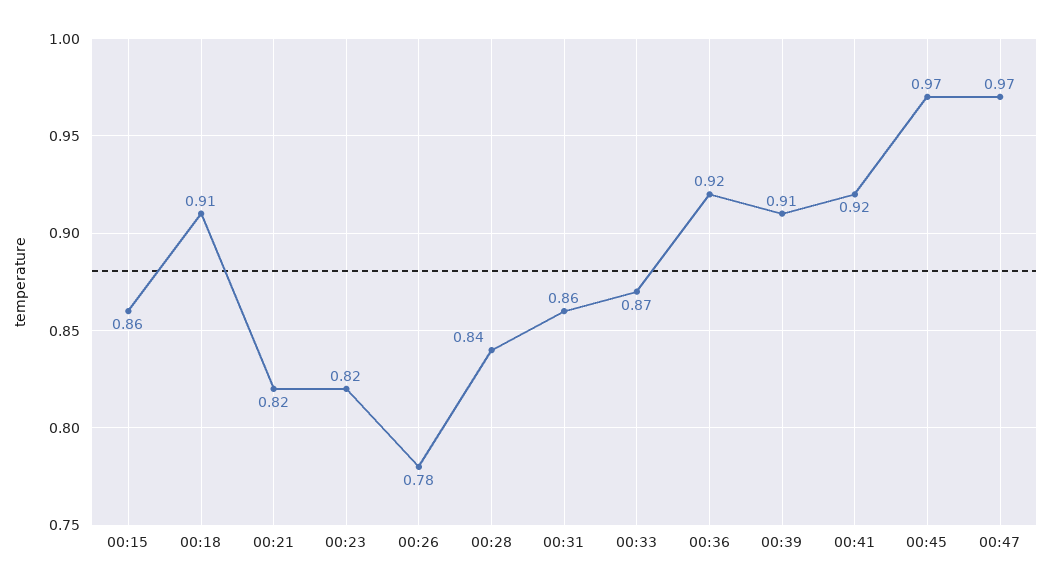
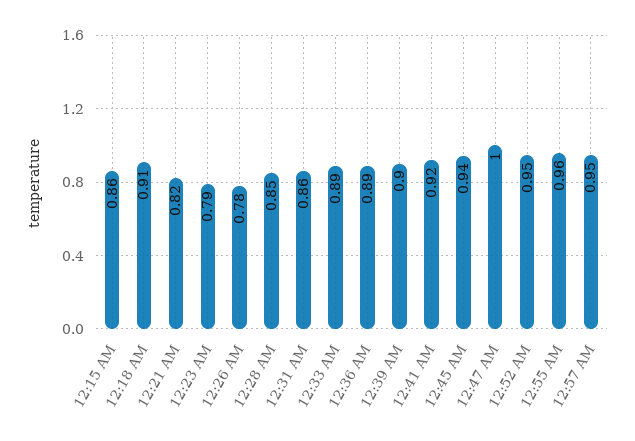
00:23: 0.82 -> 0.79
00:28: 0.84 -> 0.85
00:33: 0.87 -> 0.89
00:36: 0.92 -> 0.89
00:39: 0.91 -> 0.9
00:45: 0.97 -> 0.94
00:47: 0.97 -> 1
12:52 AM: none -> 0.95
12:55 AM: none -> 0.96
12:57 AM: none -> 0.95

